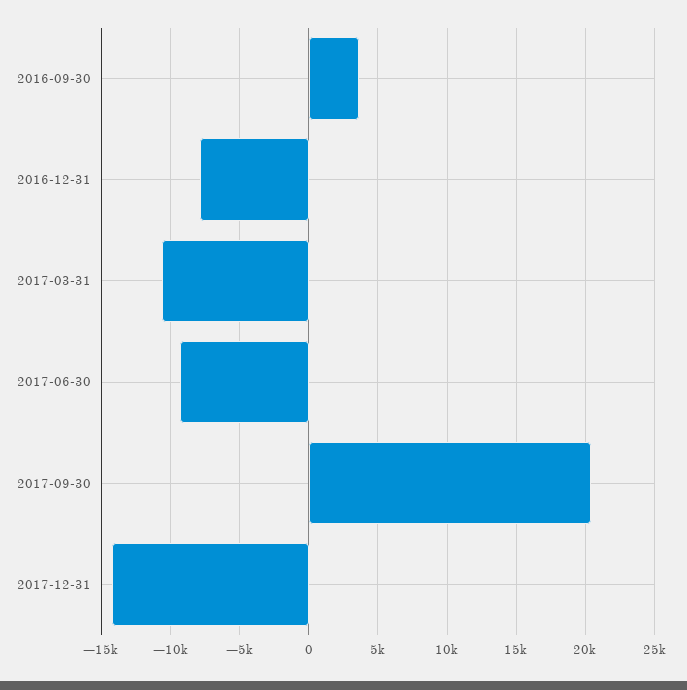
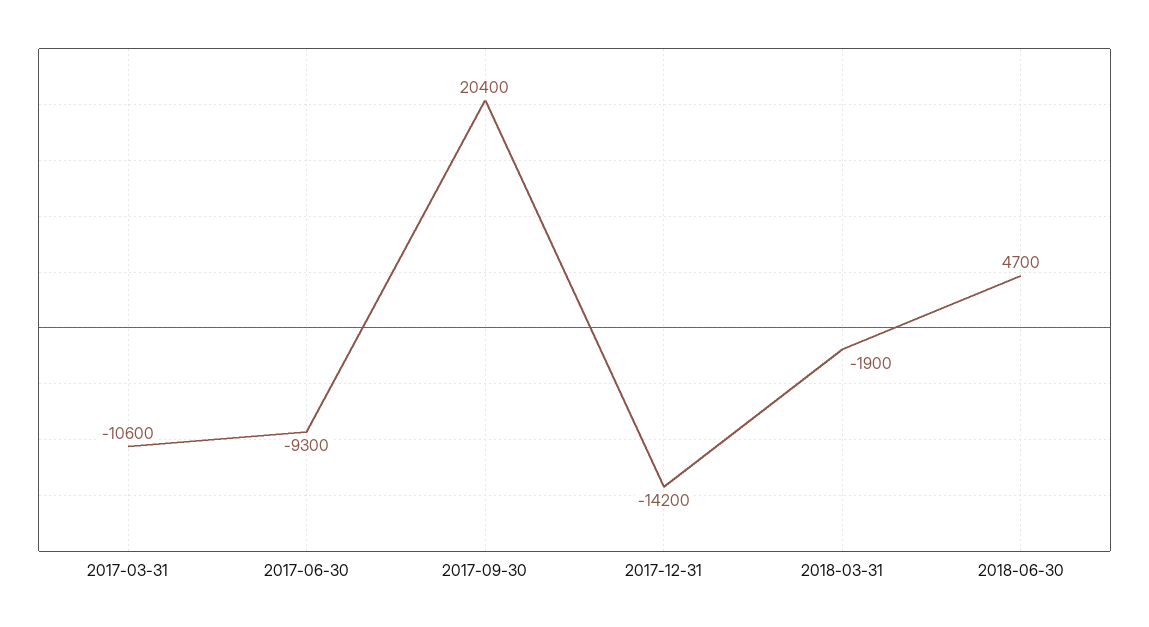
2016-09-30: 3500 -> none
2016-12-31: -8000 -> none
2018-03-31: none -> -1900
2018-06-30: none -> 4700

